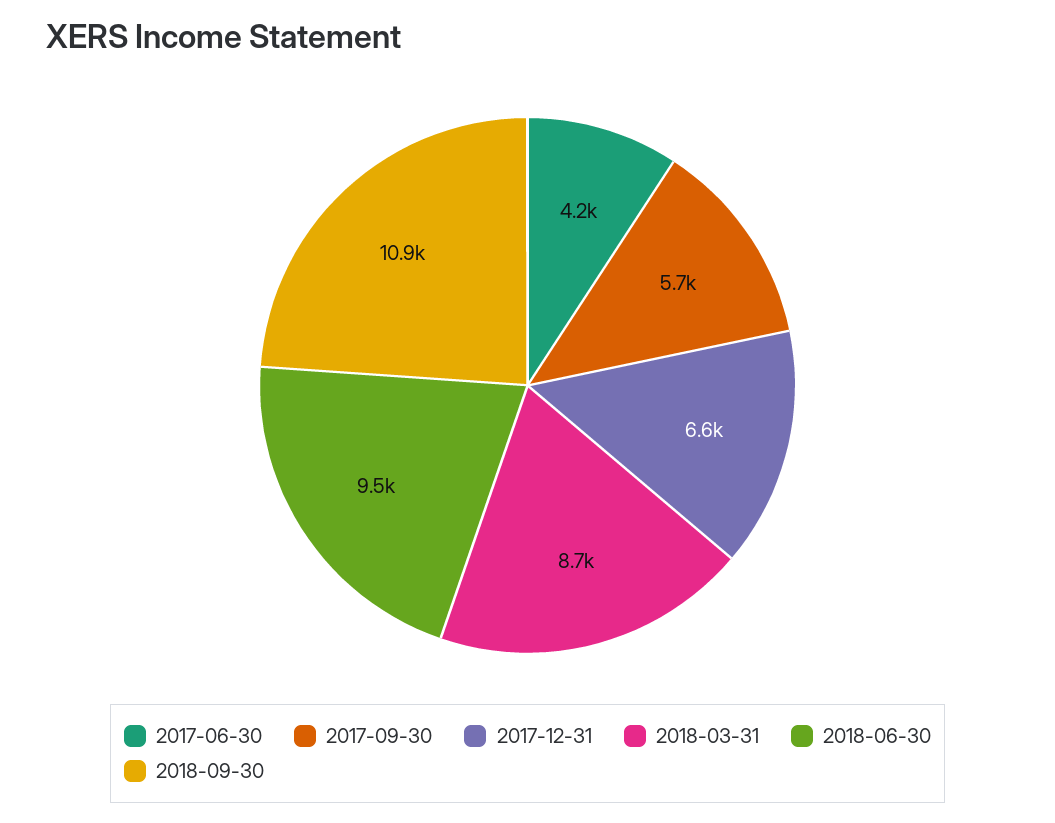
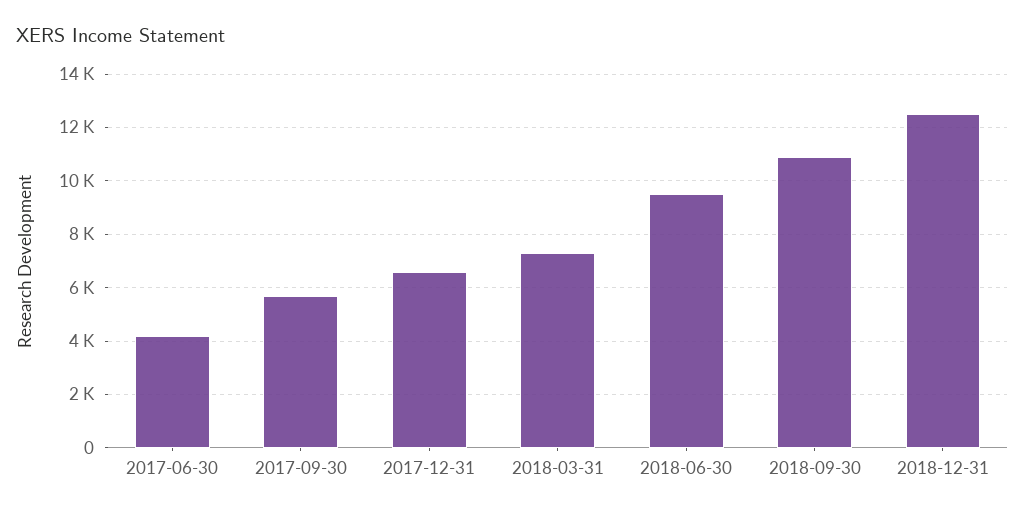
2018-03-31: 8700 -> 7250
2018-12-31: none -> 12500

